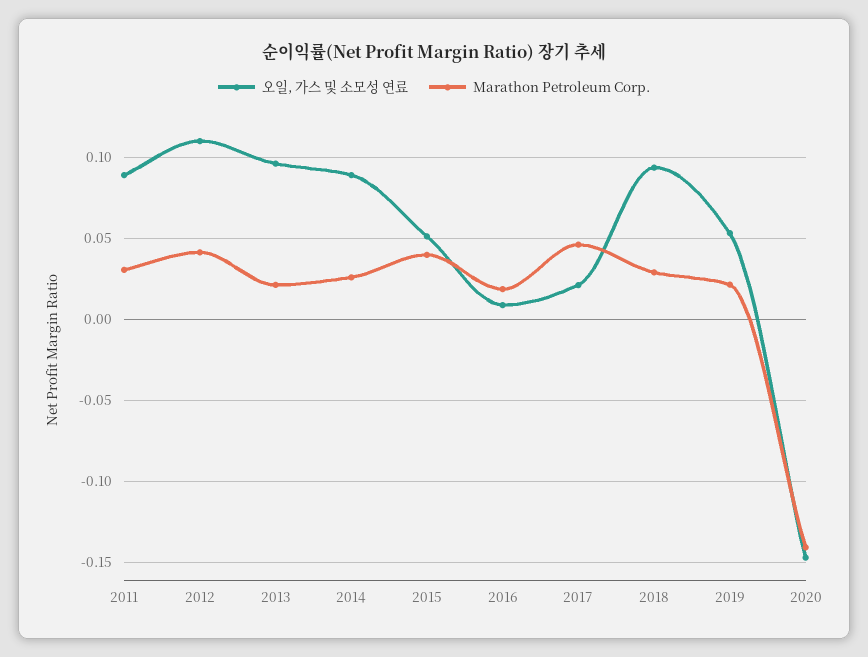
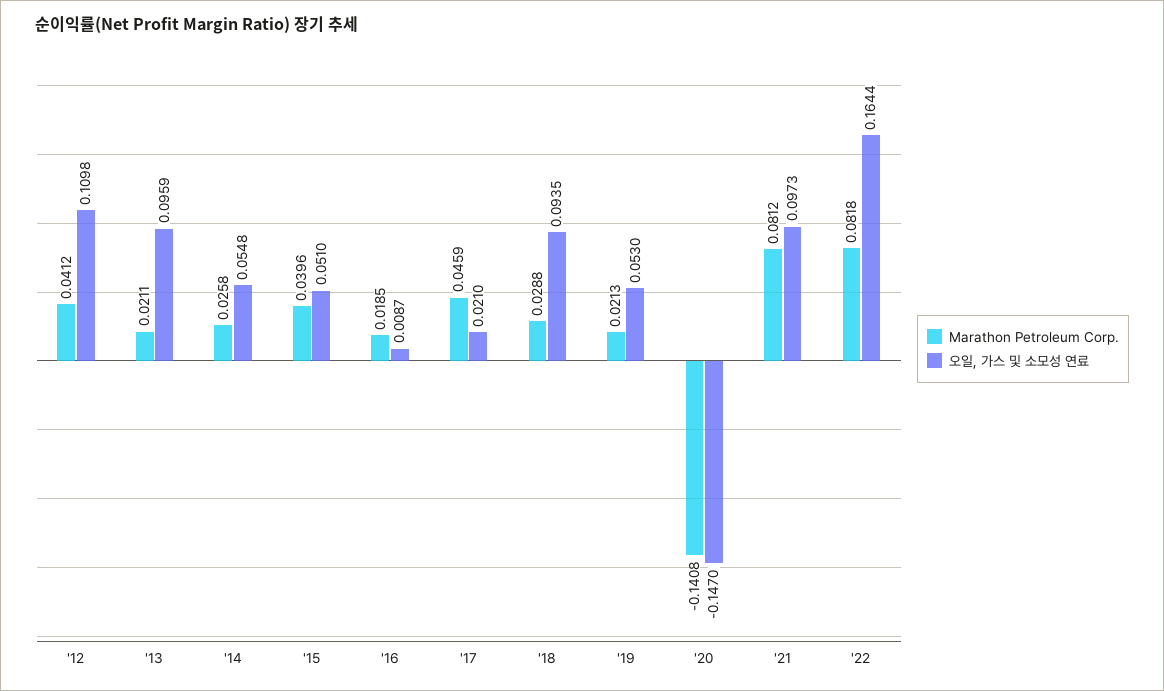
오일, 가스 및 소모성 연료, 2011: 0.09 -> none
Marathon Petroleum Corp., 2011: 0.03 -> none
오일, 가스 및 소모성 연료, 2014: 0.09 -> 0.0548
Marathon Petroleum Corp., '21: none -> 0.0812
오일, 가스 및 소모성 연료, '21: none -> 0.0973
Marathon Petroleum Corp., '22: none -> 0.0818
오일, 가스 및 소모성 연료, '22: none -> 0.1644

